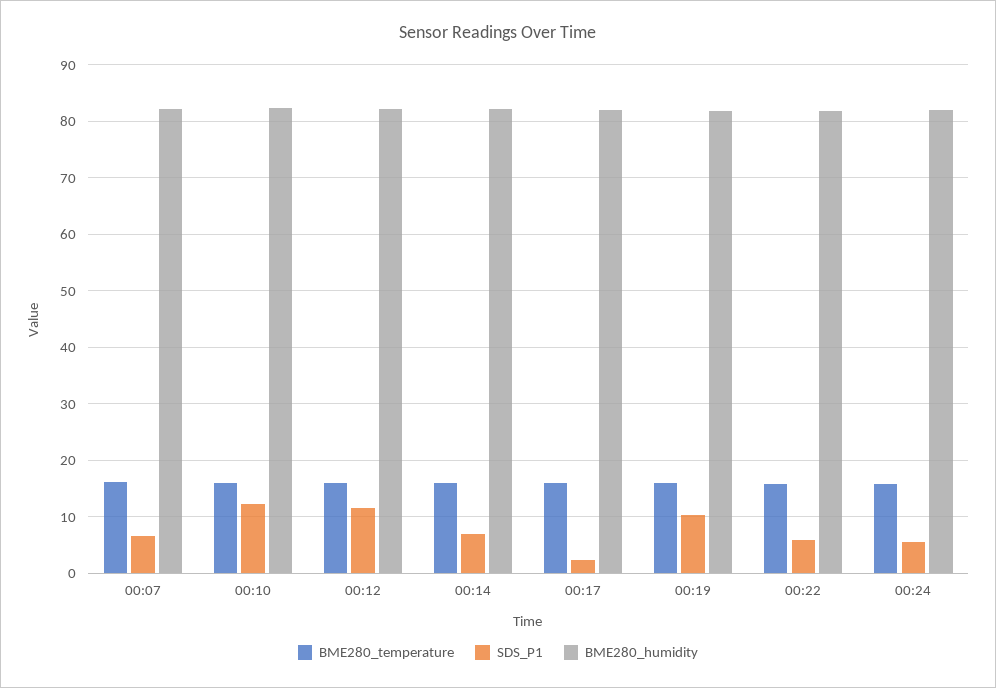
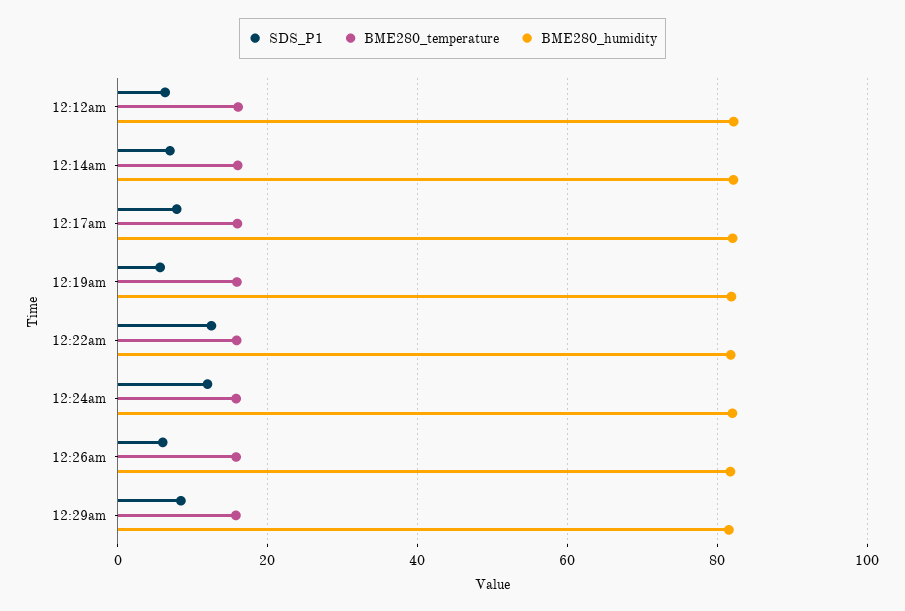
BME280_temperature, 00:07: 16 -> none
SDS_P1, 00:07: 6 -> none
BME280_humidity, 00:07: 82 -> none
BME280_temperature, 00:10: 16 -> none
SDS_P1, 00:10: 12 -> none
BME280_humidity, 00:10: 82 -> none
SDS_P1, 00:12: 12 -> 6
SDS_P1, 00:17: 2 -> 8
SDS_P1, 00:19: 10 -> 6
SDS_P1, 00:22: 6 -> 12
SDS_P1, 00:24: 6 -> 12
SDS_P1, 12:26am: none -> 6
BME280_temperature, 12:26am: none -> 16
BME280_humidity, 12:26am: none -> 82
SDS_P1, 12:29am: none -> 8
BME280_temperature, 12:29am: none -> 16
BME280_humidity, 12:29am: none -> 82

